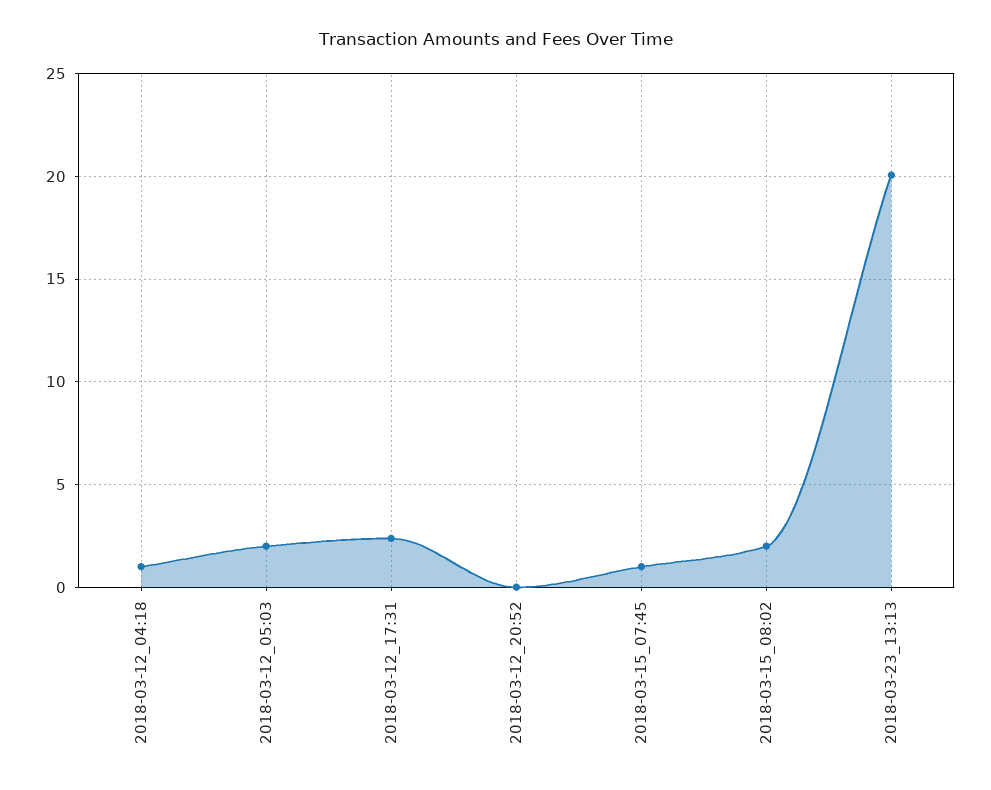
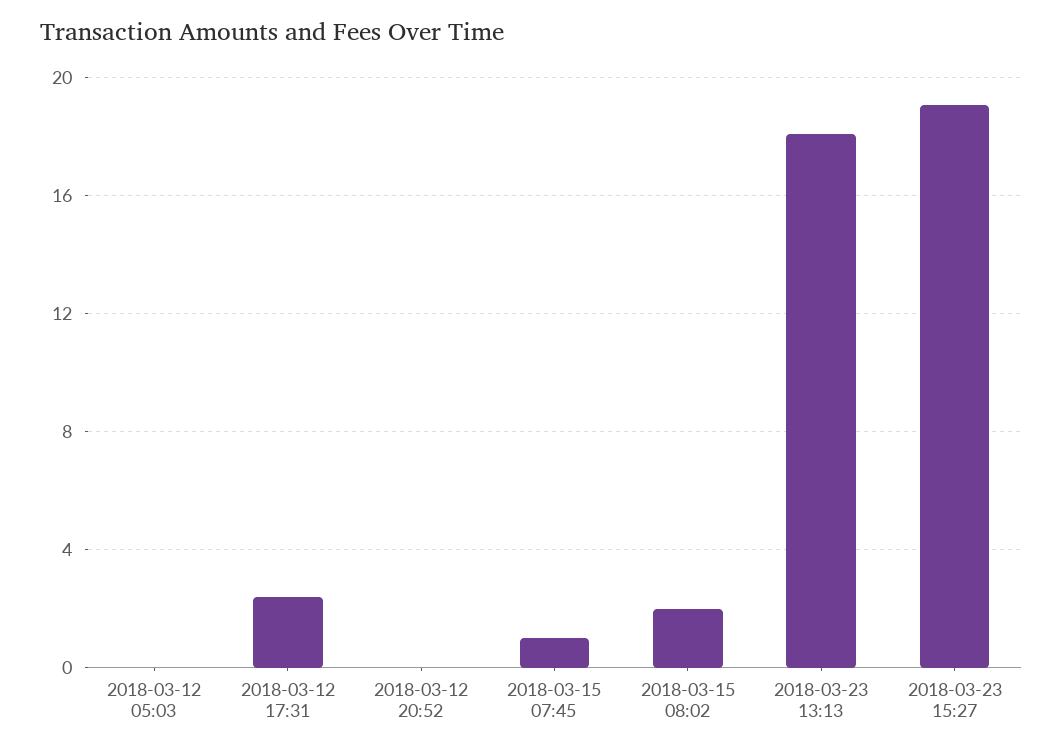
2018-03-12_04:18: 1 -> none
2018-03-12_05:03: 2 -> 0
2018-03-23_13:13: 20 -> 18
2018-03-23 15:27: none -> 19

